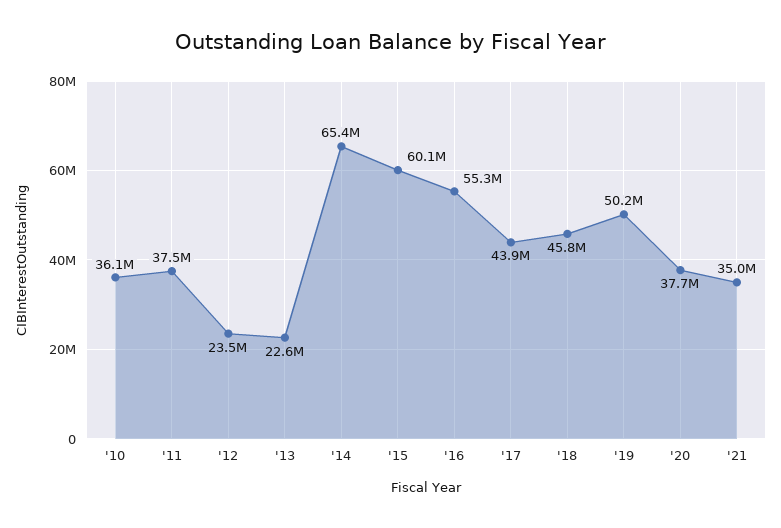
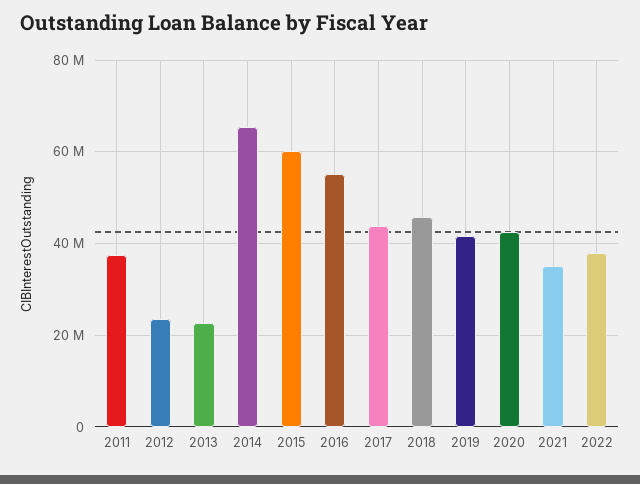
'10: 36100000 -> none
'19: 50200000 -> 42000000
'20: 37700000 -> 42000000
2022: none -> 38000000

